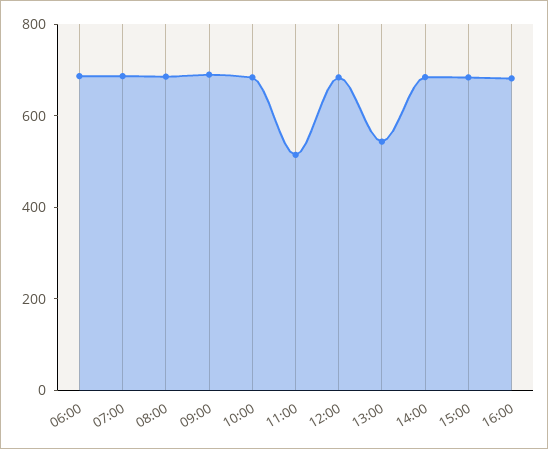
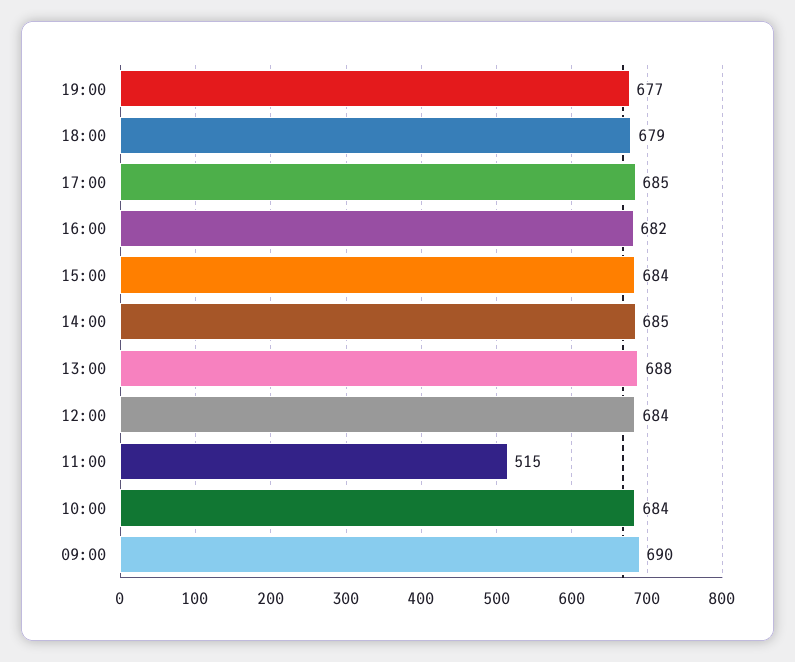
06:00: 700 -> none
07:00: 700 -> none
08:00: 700 -> none
13:00: 550 -> 688
19:00: none -> 677
18:00: none -> 679
17:00: none -> 685

